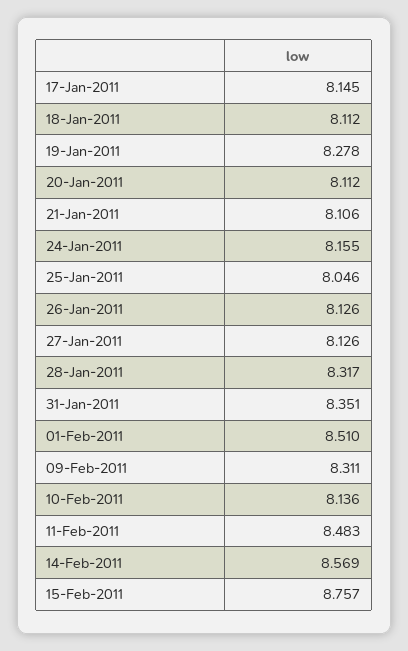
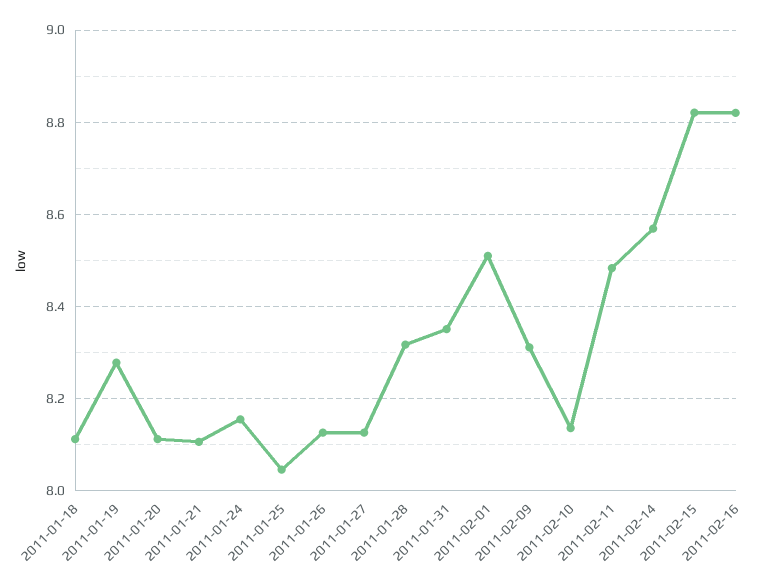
17-Jan-2011: 8.145 -> none
15-Feb-2011: 8.757 -> 8.82
2011-02-16: none -> 8.82

